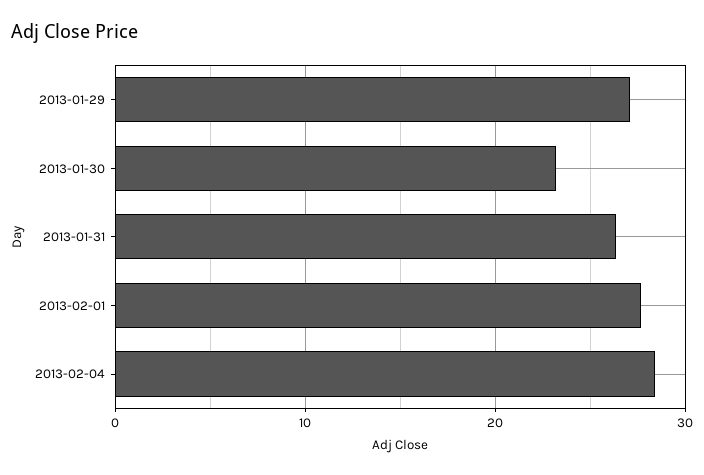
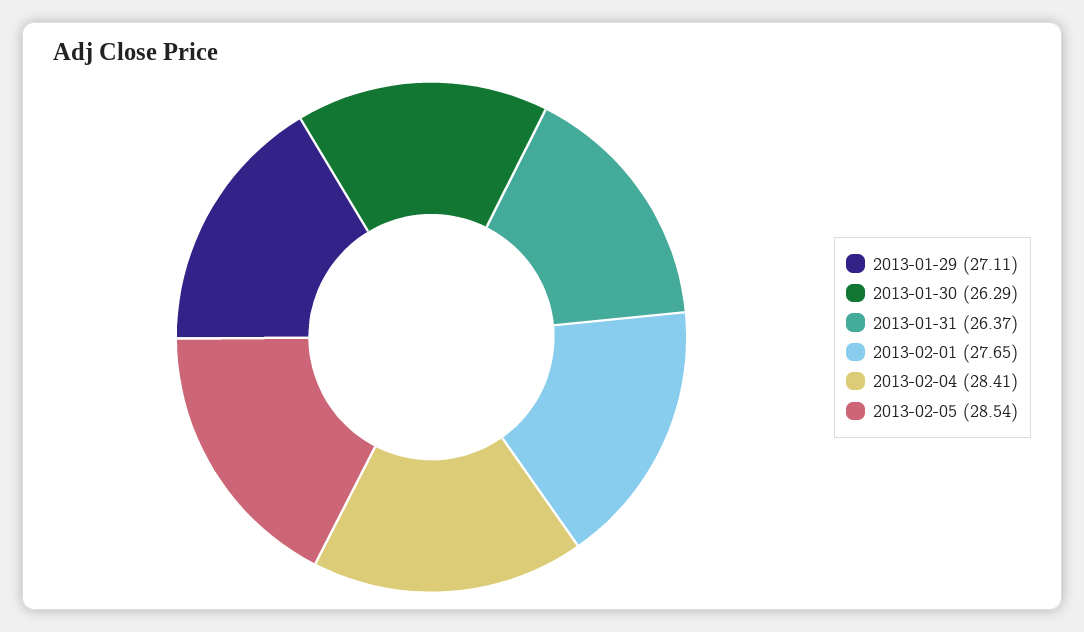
2013-01-30: 23 -> 26.29
2013-02-05: none -> 28.54

